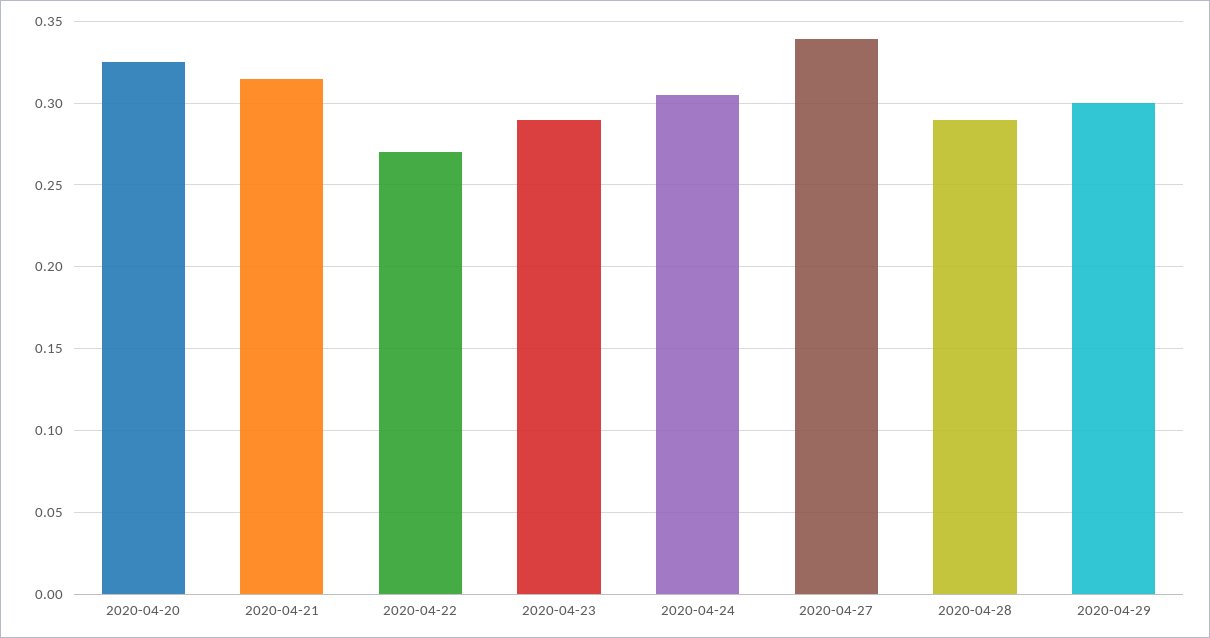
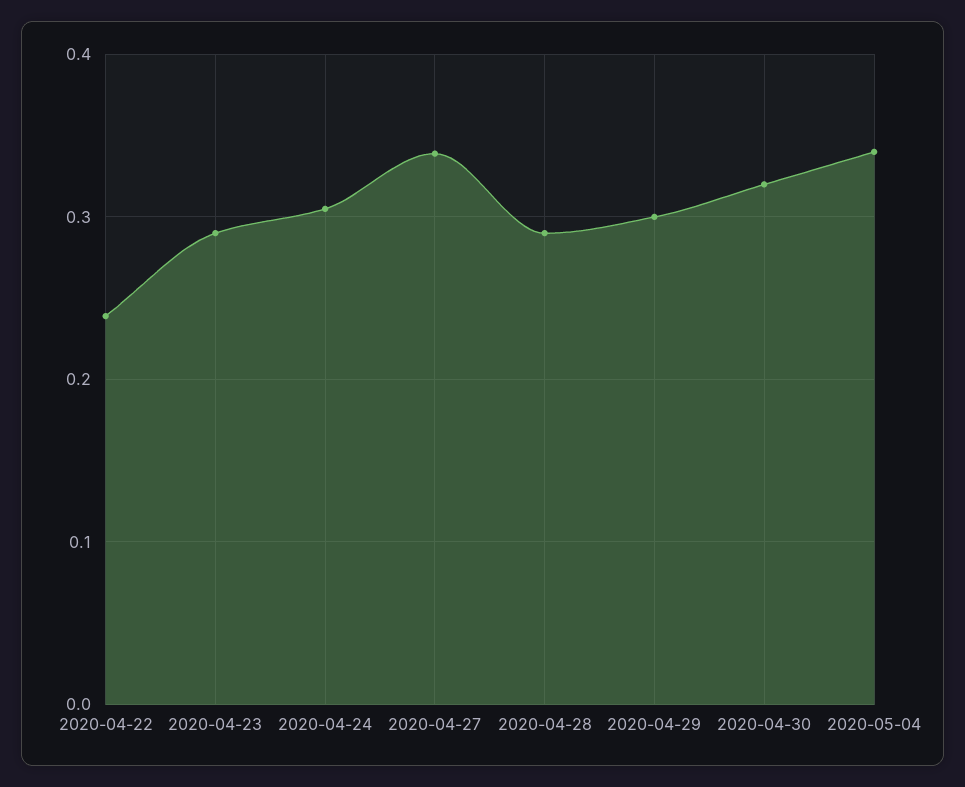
2020-04-20: 0.325 -> none
2020-04-21: 0.315 -> none
2020-04-22: 0.27 -> 0.24
2020-04-30: none -> 0.32
2020-05-04: none -> 0.34

